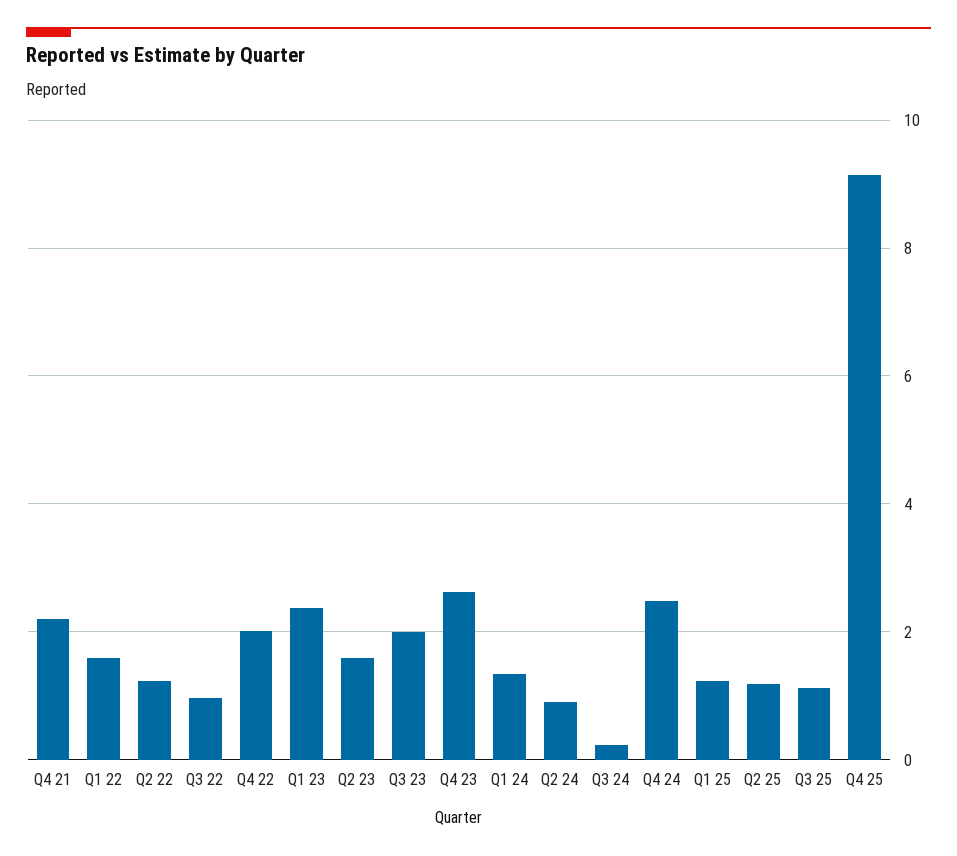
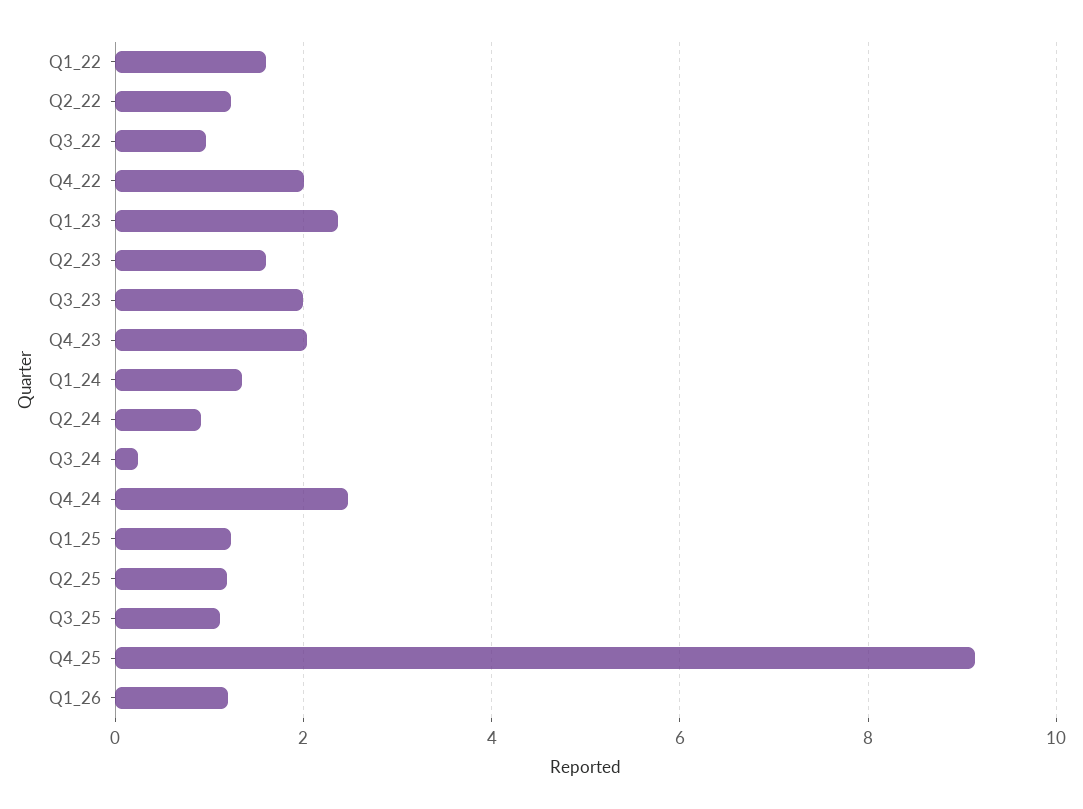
Q4 21: 2.2 -> none
Q4 23: 2.6 -> 2
Q1_26: none -> 1.2

